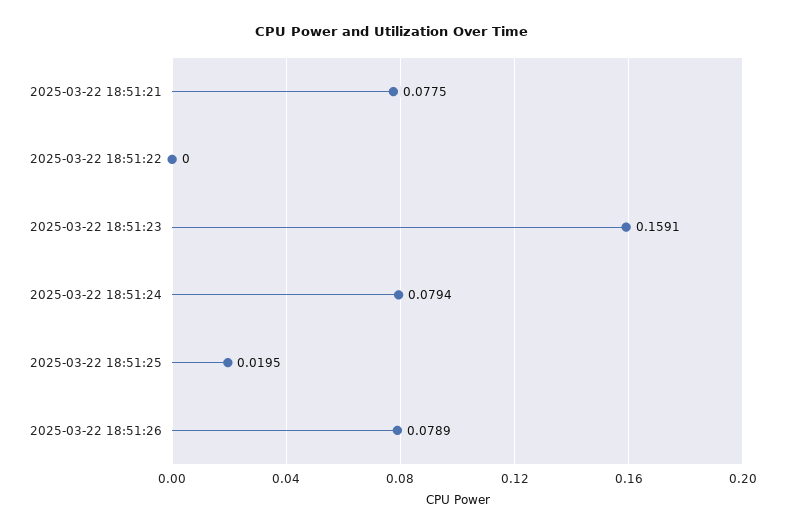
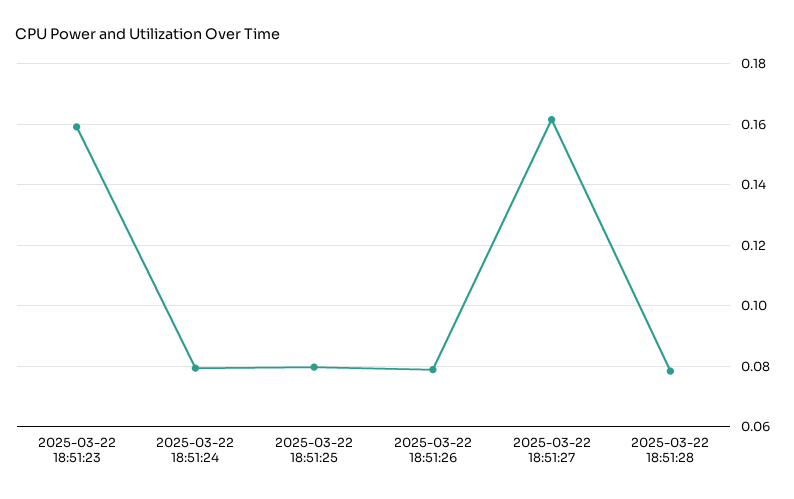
2025-03-22 18:51:21: 0.0775 -> none
2025-03-22 18:51:22: 0 -> none
2025-03-22 18:51:25: 0.0195 -> 0.08
2025-03-22 18:51:27: none -> 0.162
2025-03-22 18:51:28: none -> 0.078

